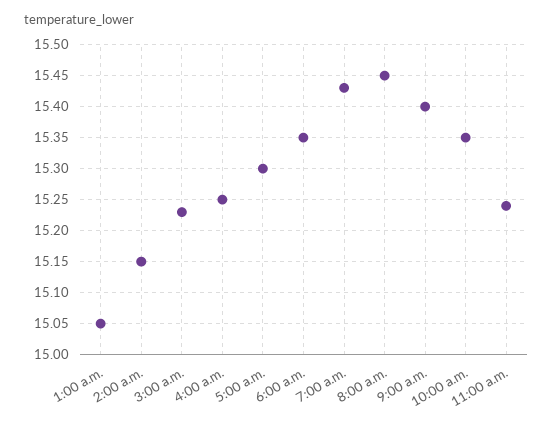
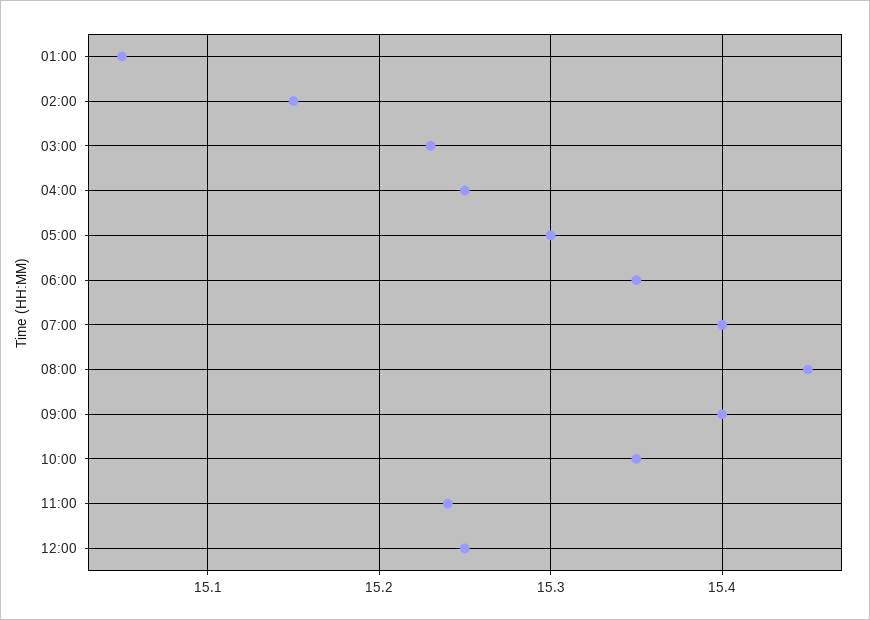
7:00 a.m.: 15.43 -> 15.4
12:00: none -> 15.25

